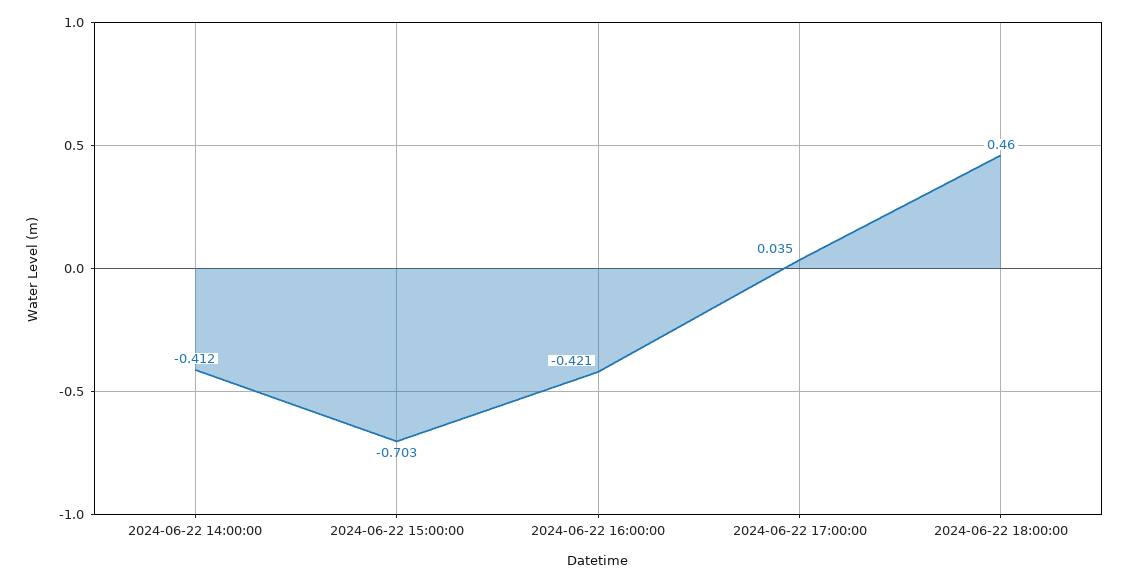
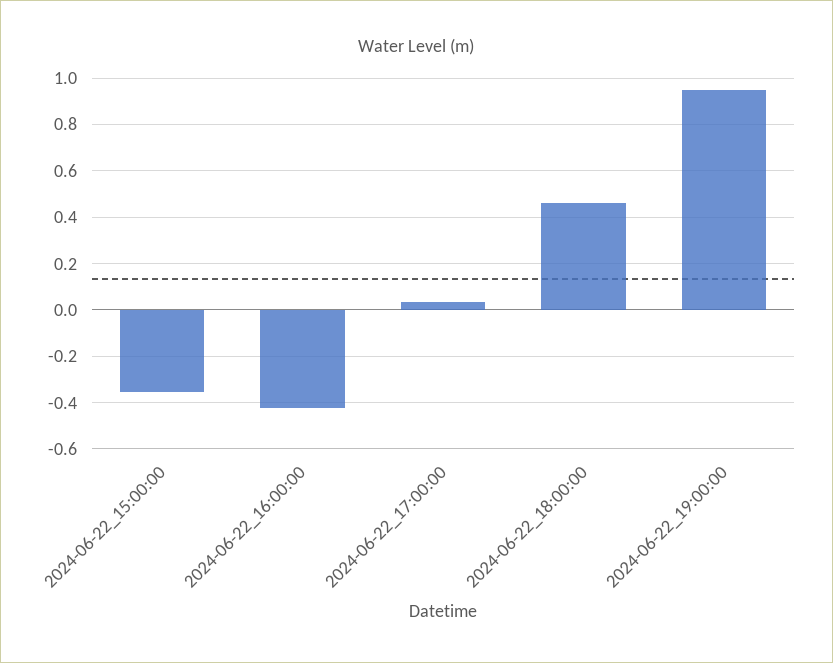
2024-06-22 14:00:00: -0.412 -> none
2024-06-22 15:00:00: -0.703 -> -0.35
2024-06-22_19:00:00: none -> 0.95

